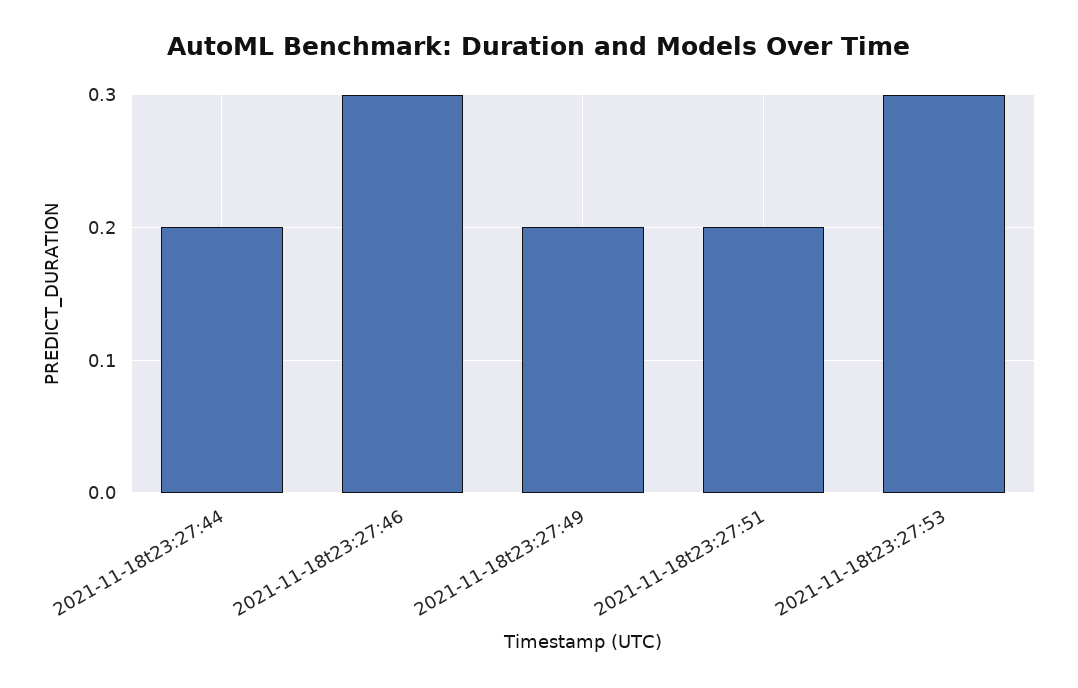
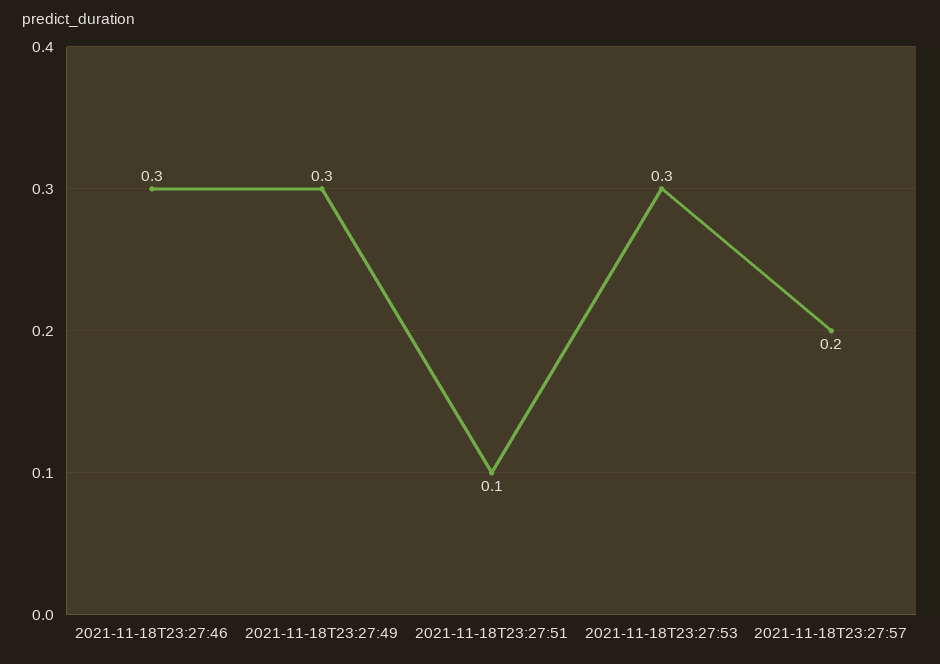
2021-11-18t23:27:44: 0.2 -> none
2021-11-18t23:27:49: 0.2 -> 0.3
2021-11-18t23:27:51: 0.2 -> 0.1
2021-11-18T23:27:57: none -> 0.2

